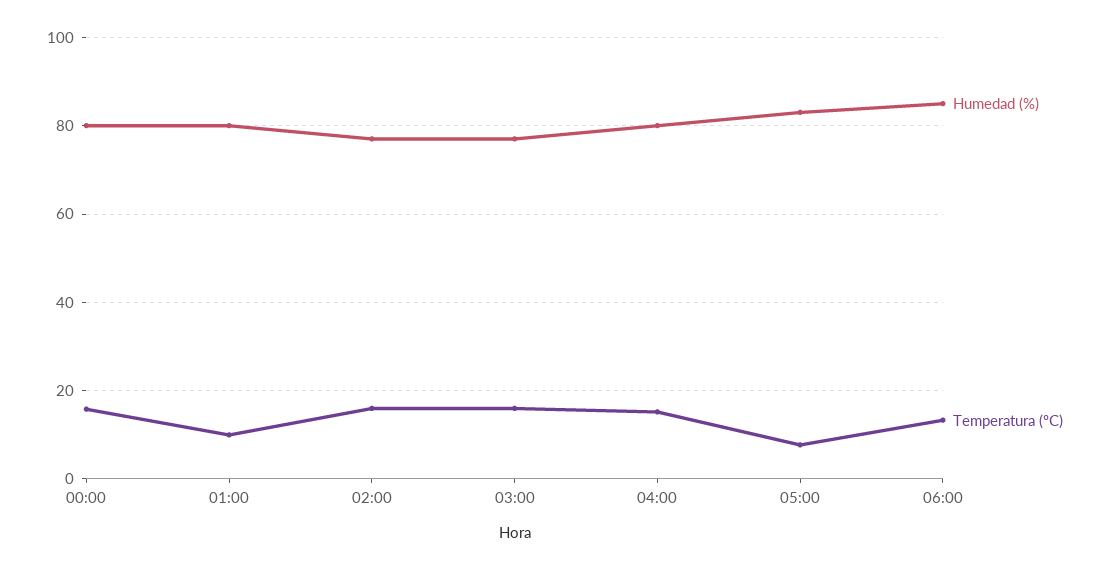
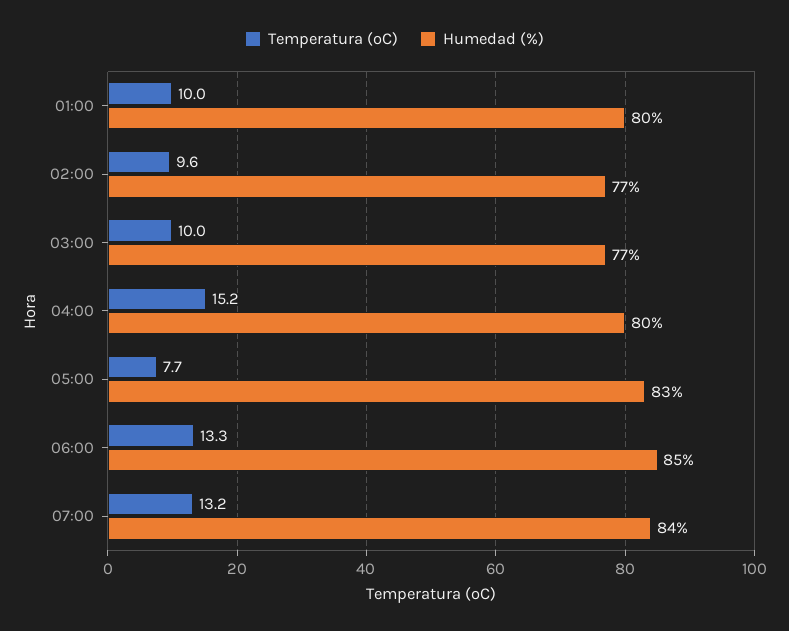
Humedad (%), 00:00: 80 -> none
Temperatura (ºC), 00:00: 16 -> none
Temperatura (ºC), 02:00: 16 -> 9.6
Temperatura (ºC), 03:00: 16 -> 10
Temperatura (ºC), 07:00: none -> 13.2
Humedad (%), 07:00: none -> 84

